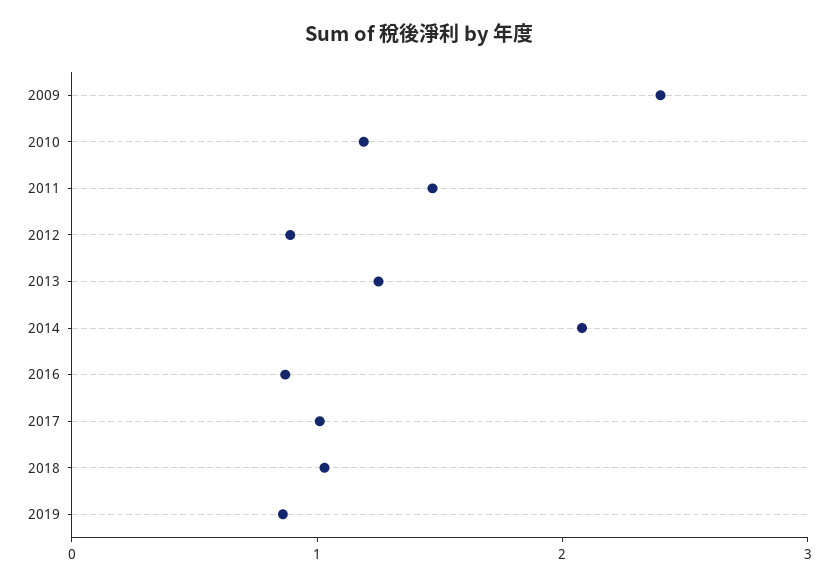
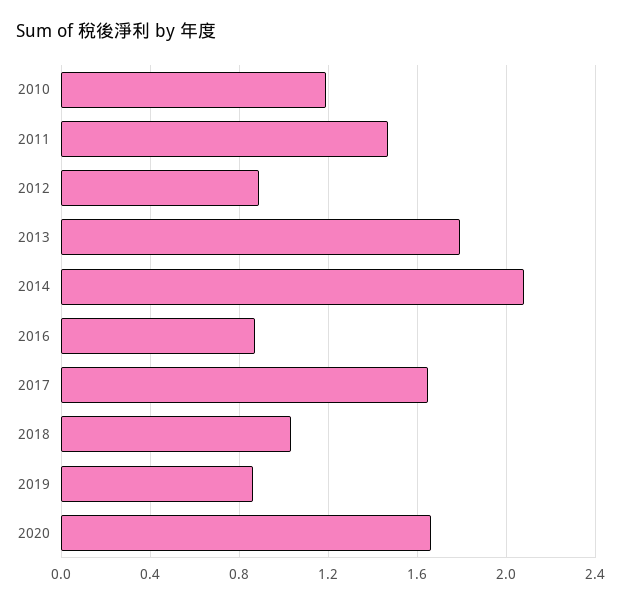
2009: 2.4 -> none
2013: 1.2 -> 1.8
2017: 1 -> 1.65
2020: none -> 1.65

